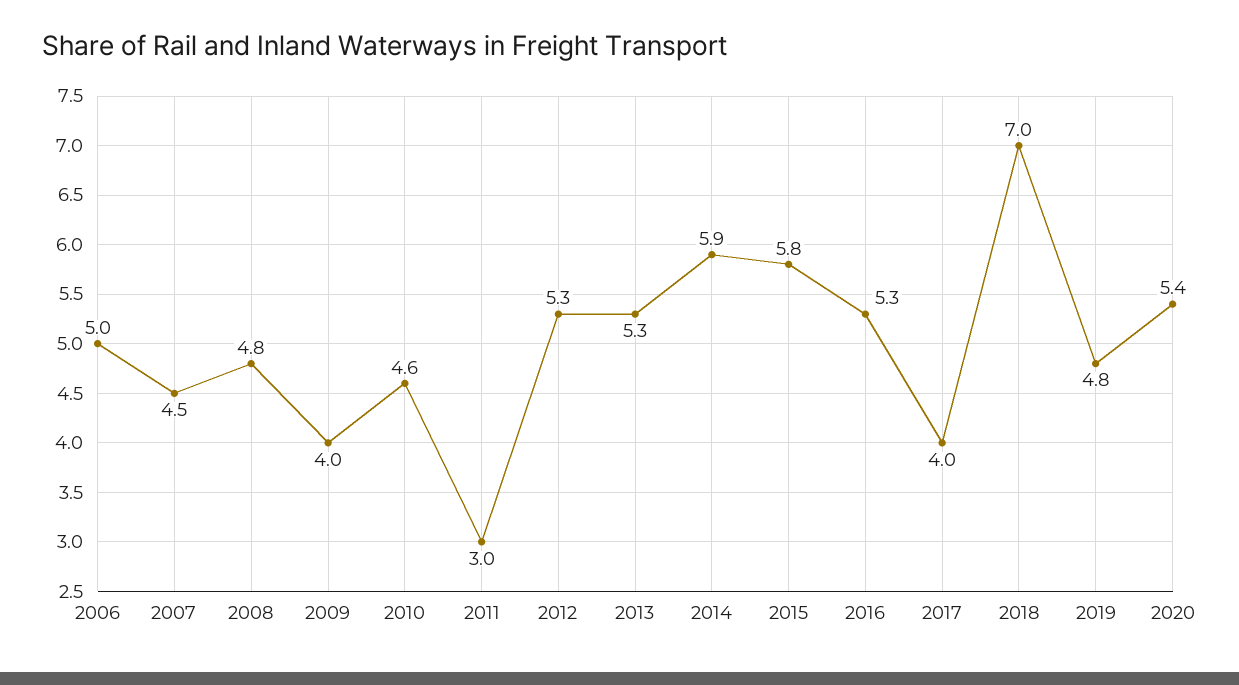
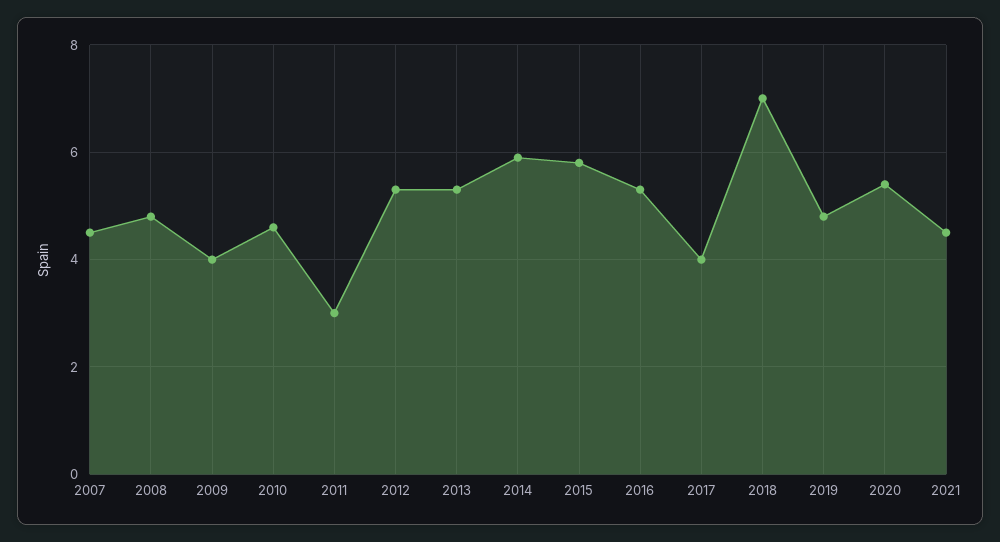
2006: 5 -> none
2021: none -> 4.5

